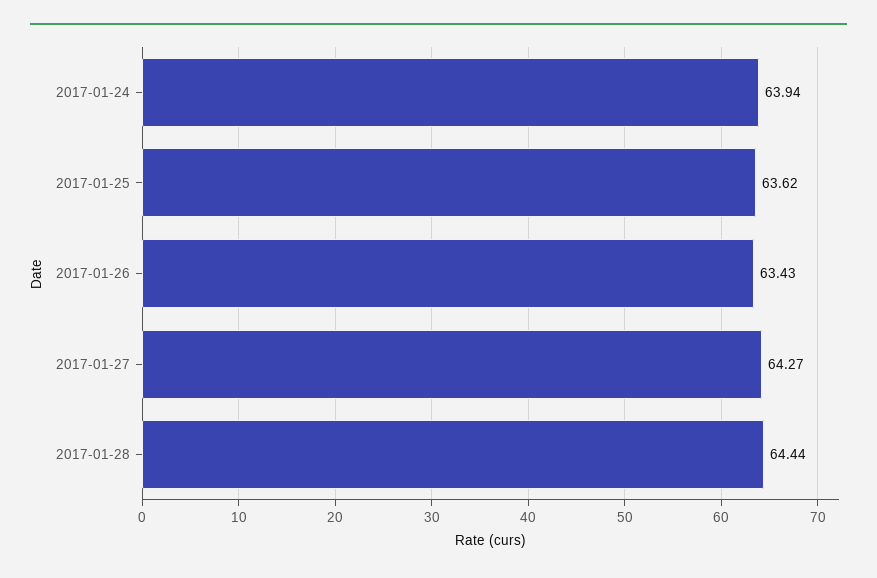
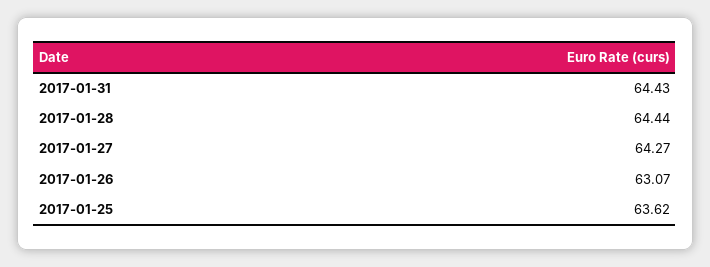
2017-01-24: 63.94 -> none
2017-01-26: 63.43 -> 63.07
2017-01-31: none -> 64.43

